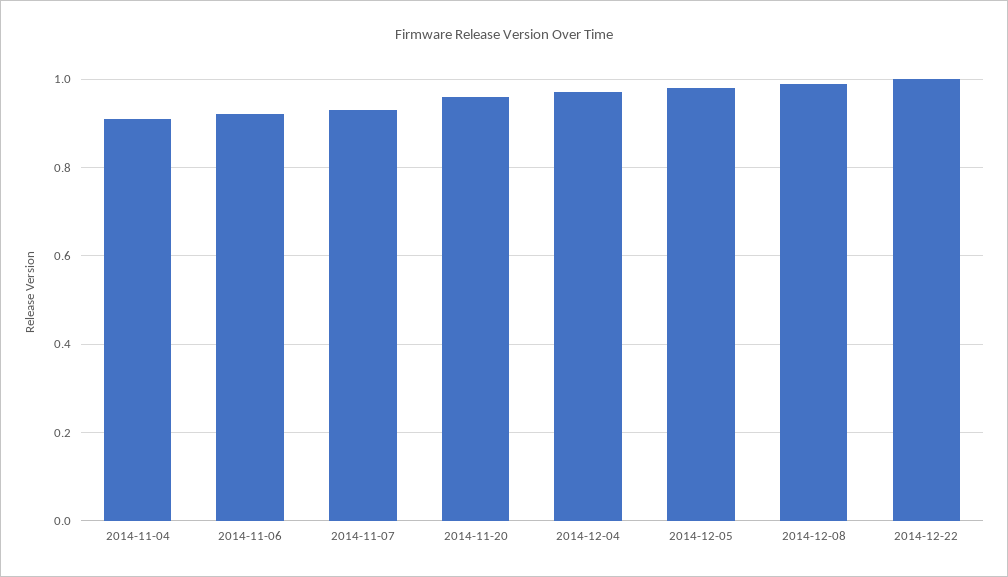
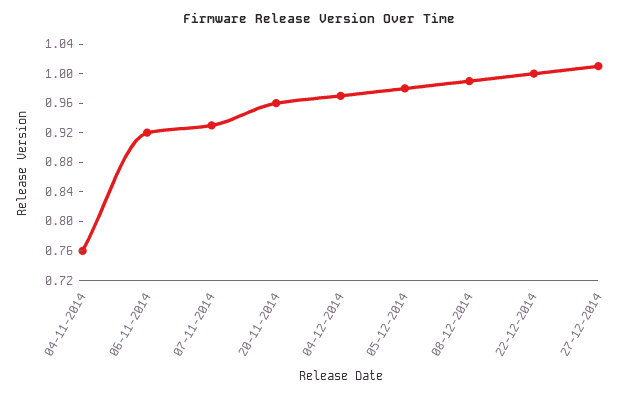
2014-11-04: 0.9 -> 0.76
27-12-2014: none -> 1

